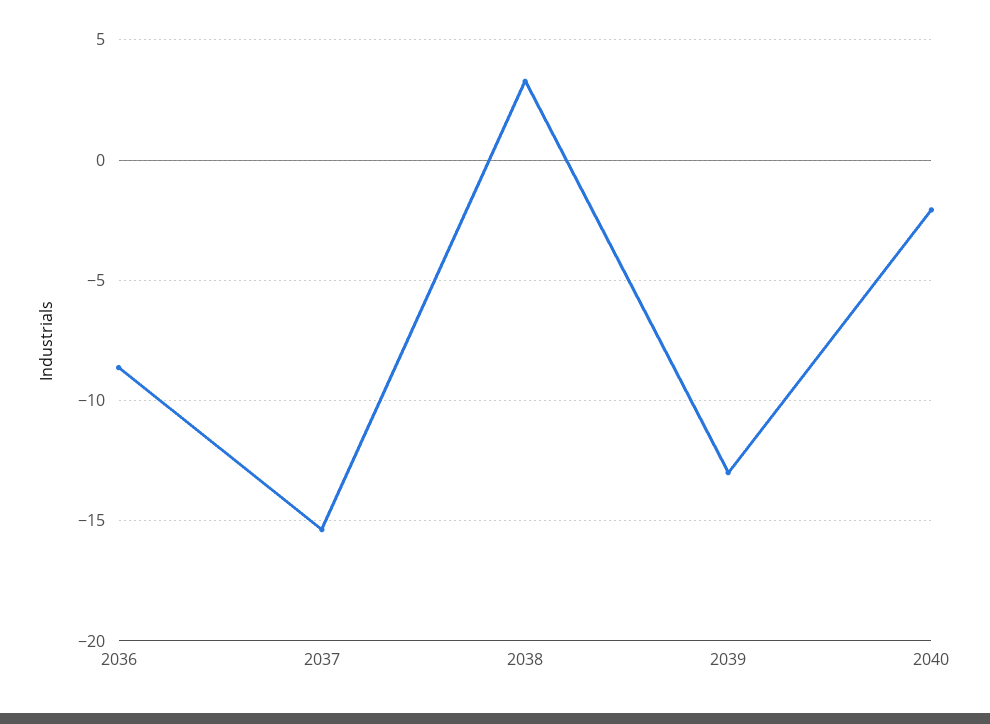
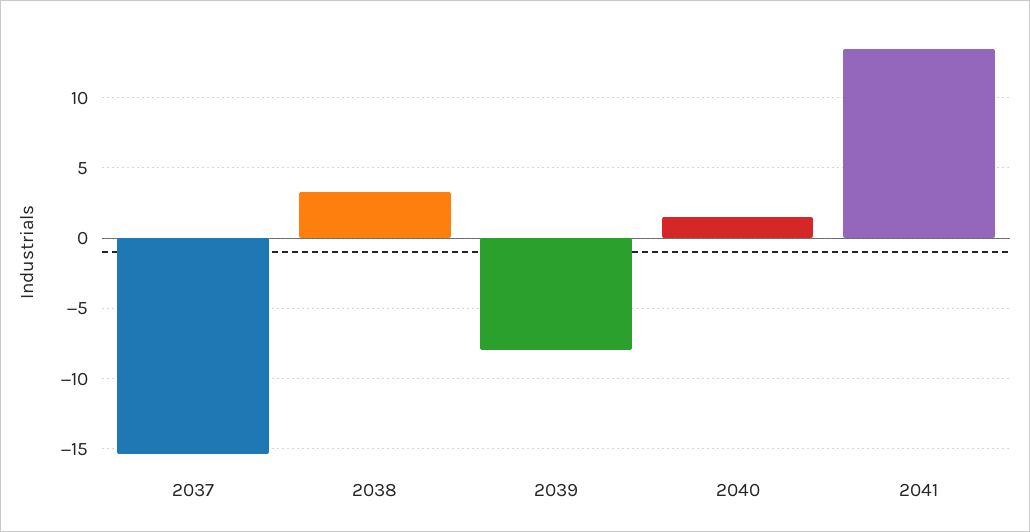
2036: -8.5 -> none
2039: -13 -> -8
2040: -2 -> 1.5
2041: none -> 13.5

